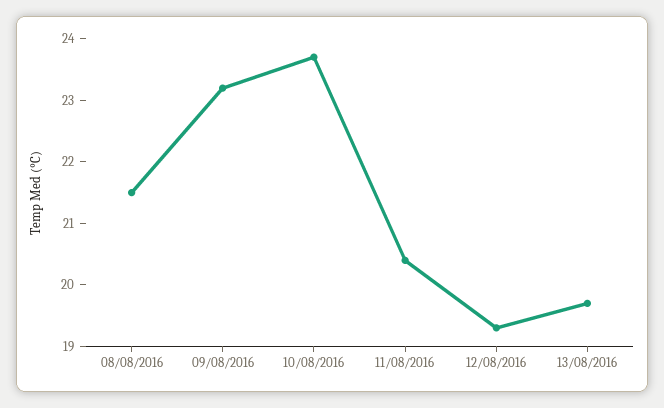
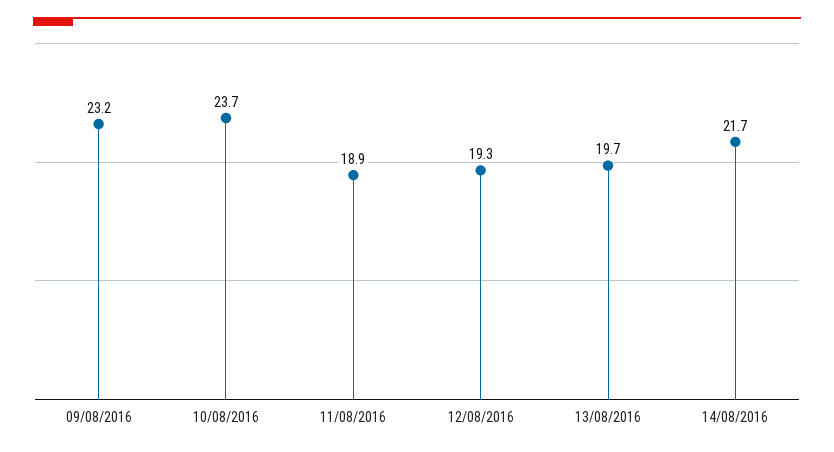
08/08/2016: 21.5 -> none
11/08/2016: 20.5 -> 18.9
14/08/2016: none -> 21.7

